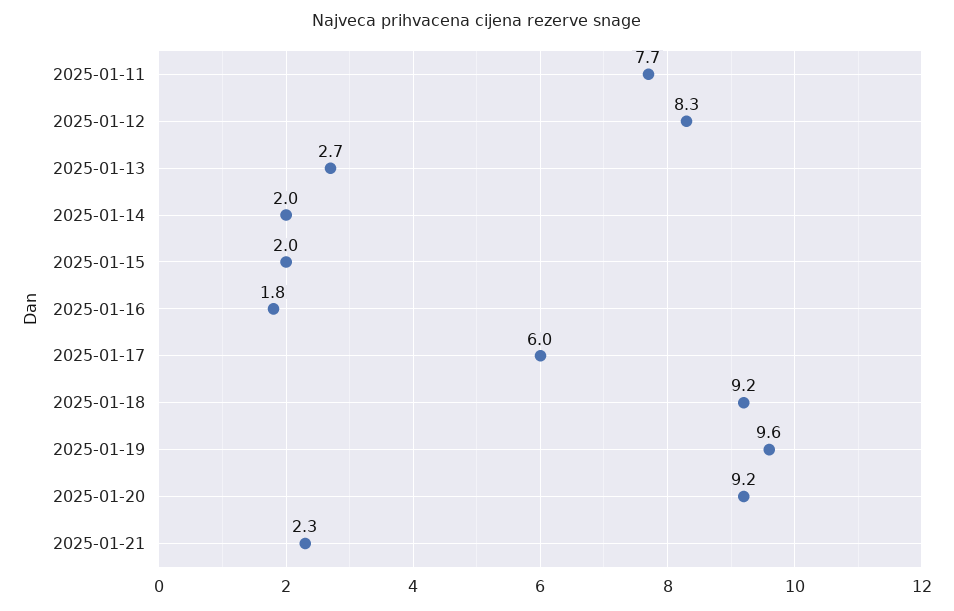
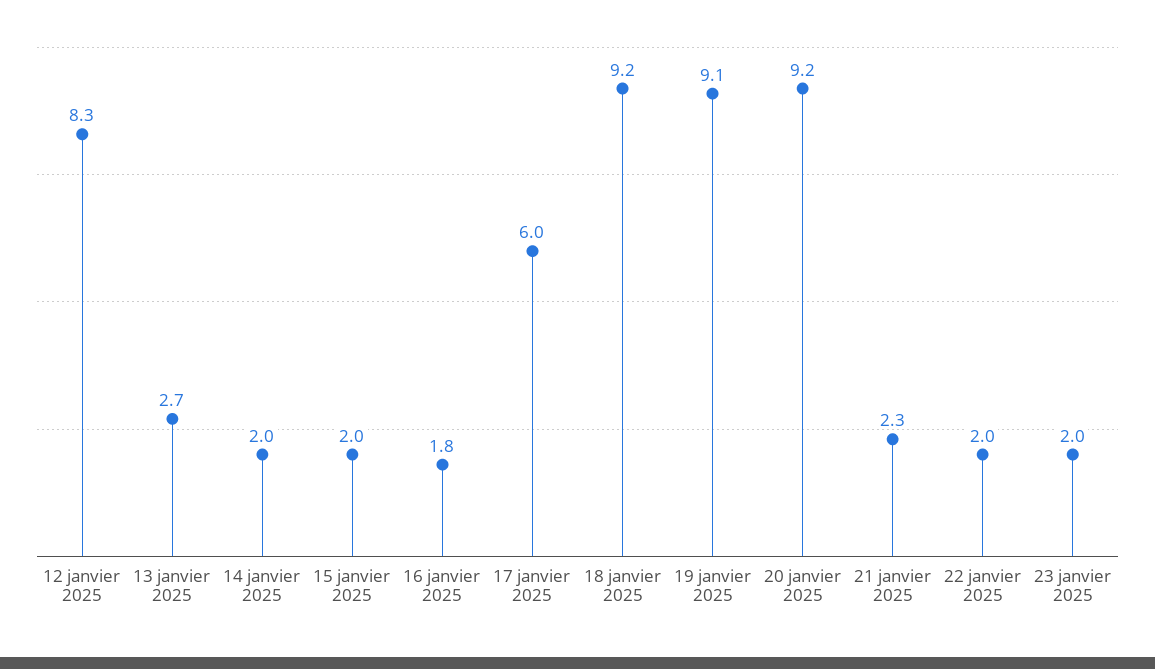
2025-01-11: 7.7 -> none
2025-01-19: 9.6 -> 9.1
22 janvier 2025: none -> 2
23 janvier 2025: none -> 2

